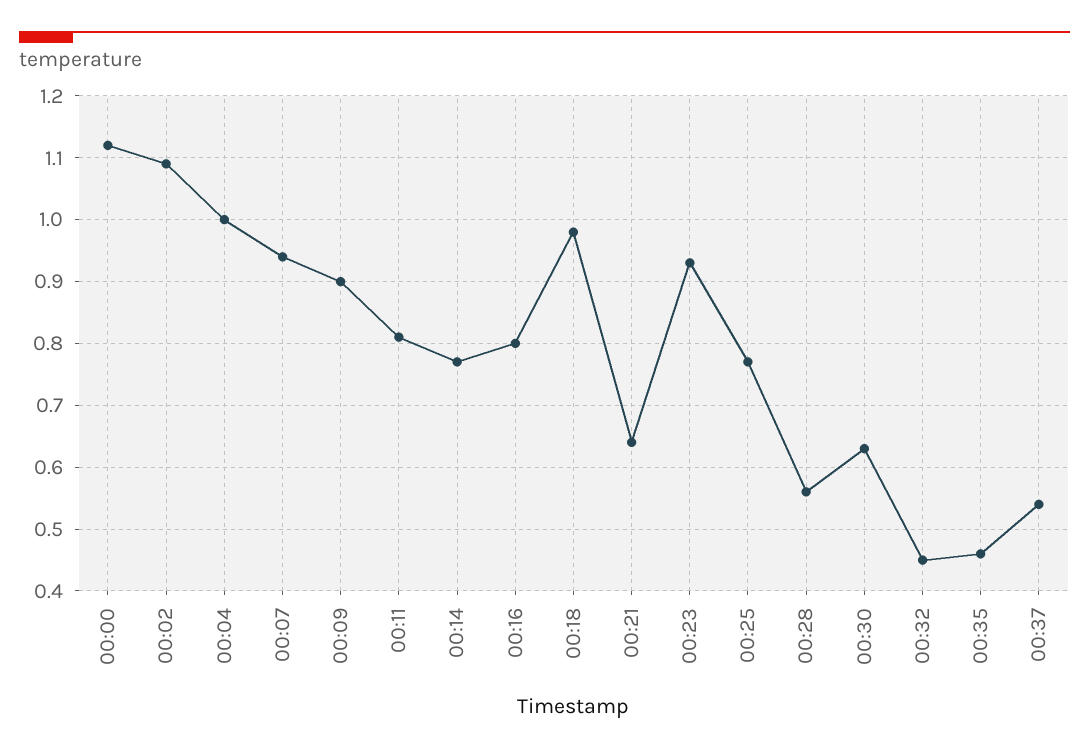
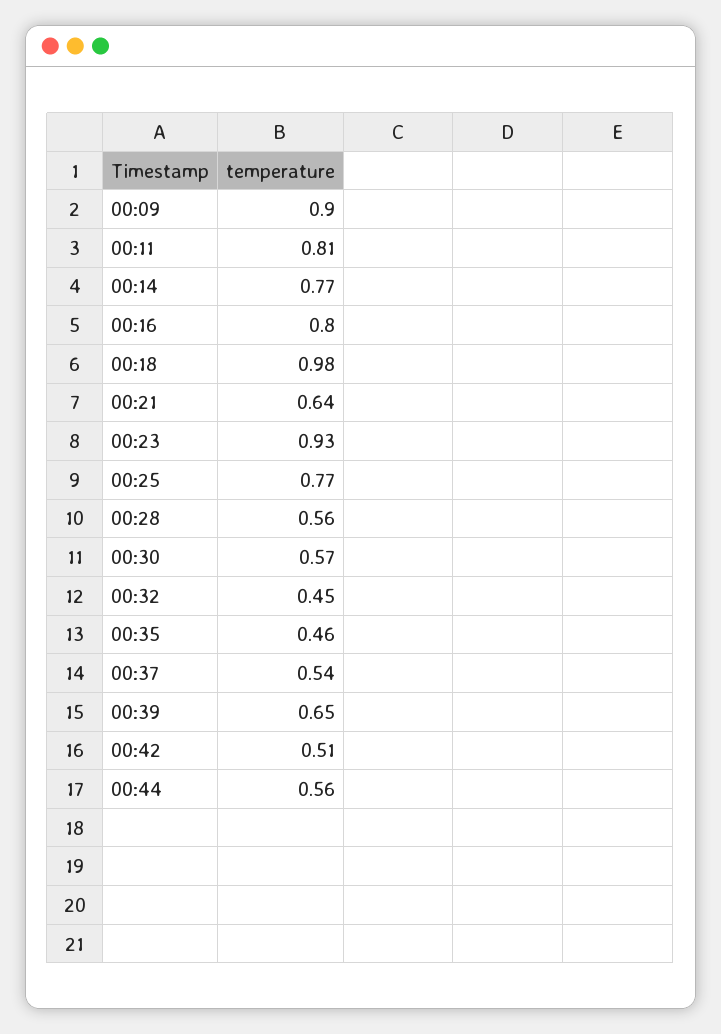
00:00: 1.12 -> none
00:02: 1.09 -> none
00:04: 1 -> none
00:07: 0.94 -> none
00:30: 0.63 -> 0.57
00:39: none -> 0.65
00:42: none -> 0.51
00:44: none -> 0.56

